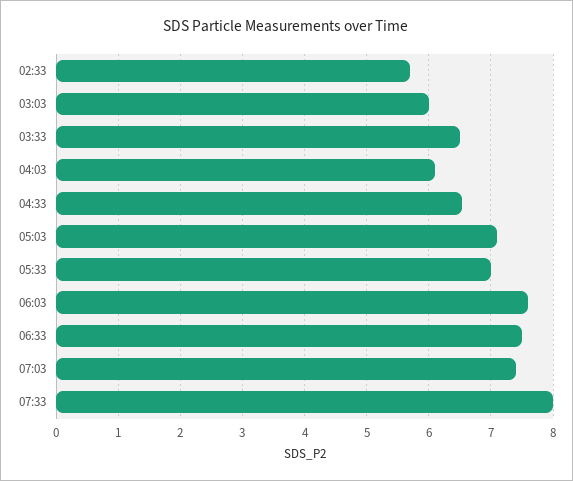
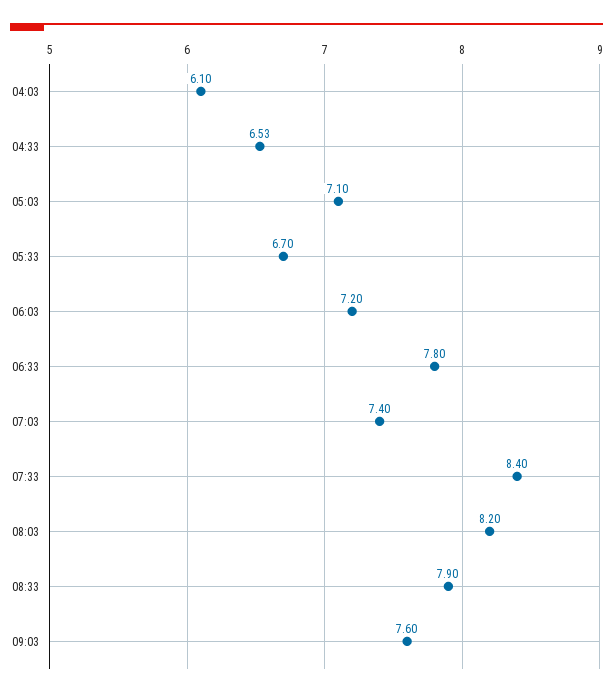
02:33: 5.7 -> none
03:03: 6 -> none
03:33: 6.5 -> none
05:33: 7 -> 6.7
06:03: 7.6 -> 7.2
06:33: 7.5 -> 7.8
07:33: 8 -> 8.4
08:03: none -> 8.2
08:33: none -> 7.9
09:03: none -> 7.6

